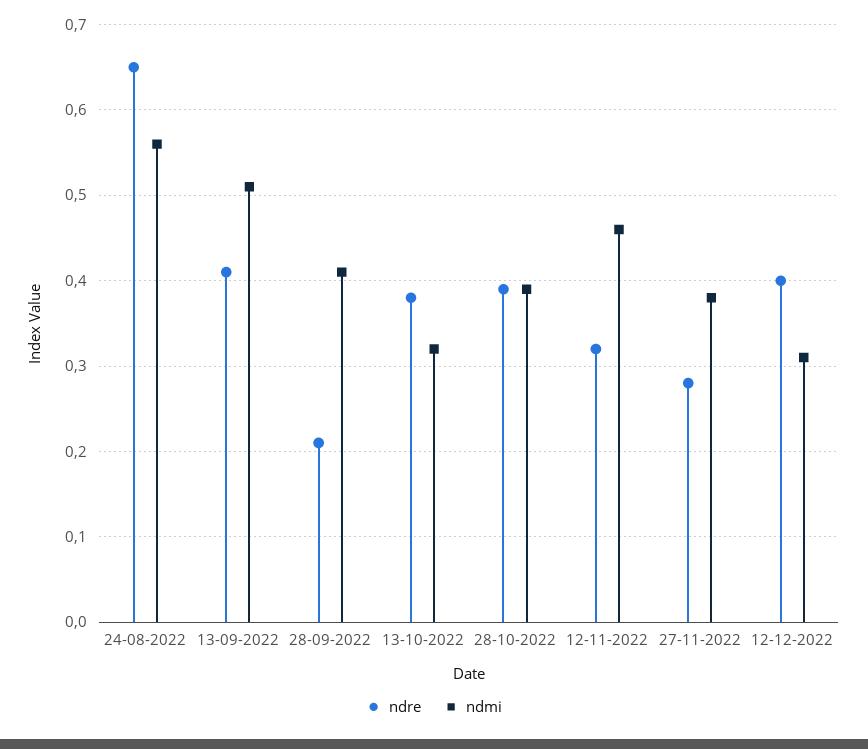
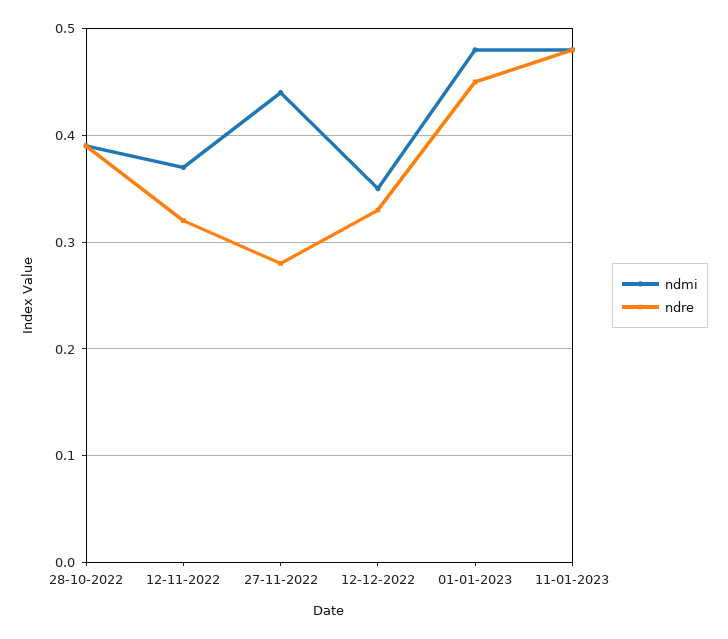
ndre, 24-08-2022: 0.65 -> none
ndmi, 24-08-2022: 0.56 -> none
ndre, 13-09-2022: 0.41 -> none
ndmi, 13-09-2022: 0.51 -> none
ndre, 28-09-2022: 0.21 -> none
ndmi, 28-09-2022: 0.41 -> none
ndre, 13-10-2022: 0.38 -> none
ndmi, 13-10-2022: 0.32 -> none
ndmi, 12-11-2022: 0.46 -> 0.37
ndmi, 27-11-2022: 0.38 -> 0.44
ndre, 12-12-2022: 0.4 -> 0.33
ndmi, 12-12-2022: 0.31 -> 0.35
ndmi, 01-01-2023: none -> 0.48
ndre, 01-01-2023: none -> 0.45
ndmi, 11-01-2023: none -> 0.48
ndre, 11-01-2023: none -> 0.48

